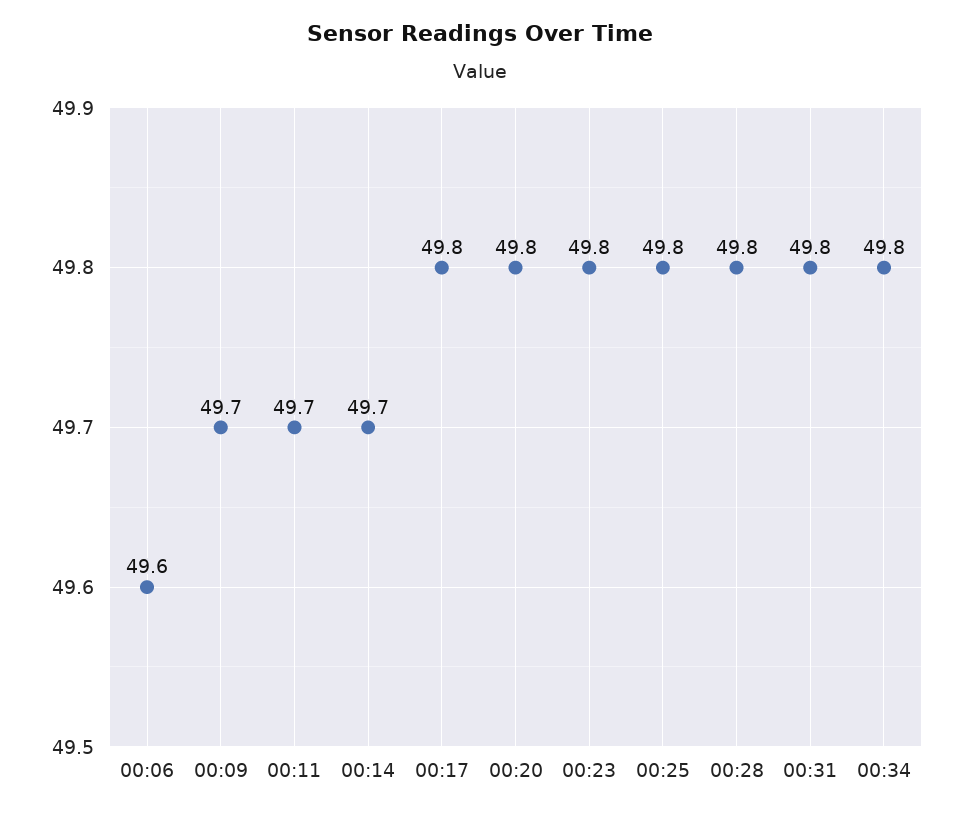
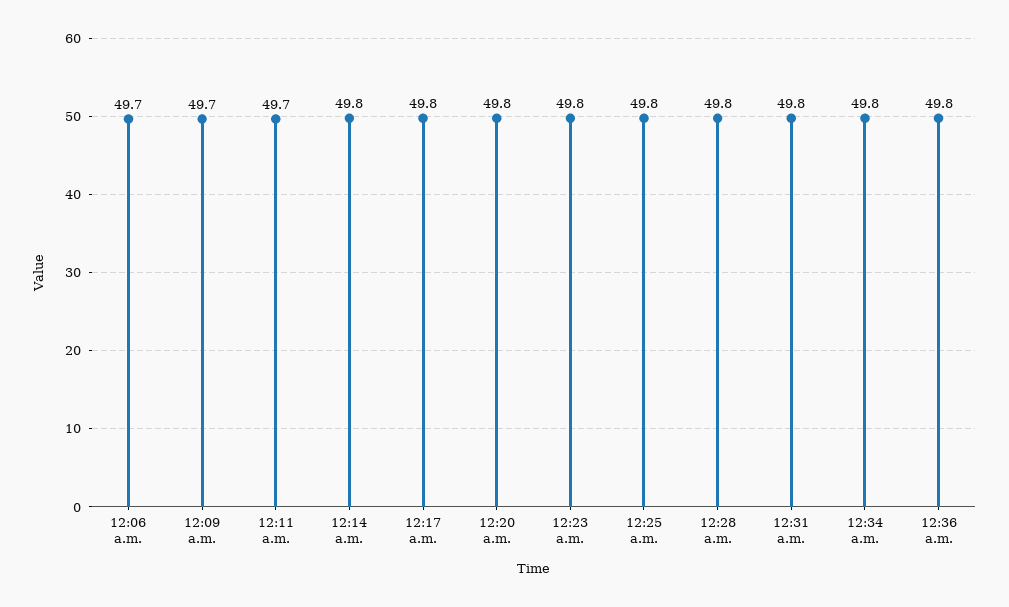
00:06: 49.6 -> 49.7
00:14: 49.7 -> 49.8
12:36 a.m.: none -> 49.8

